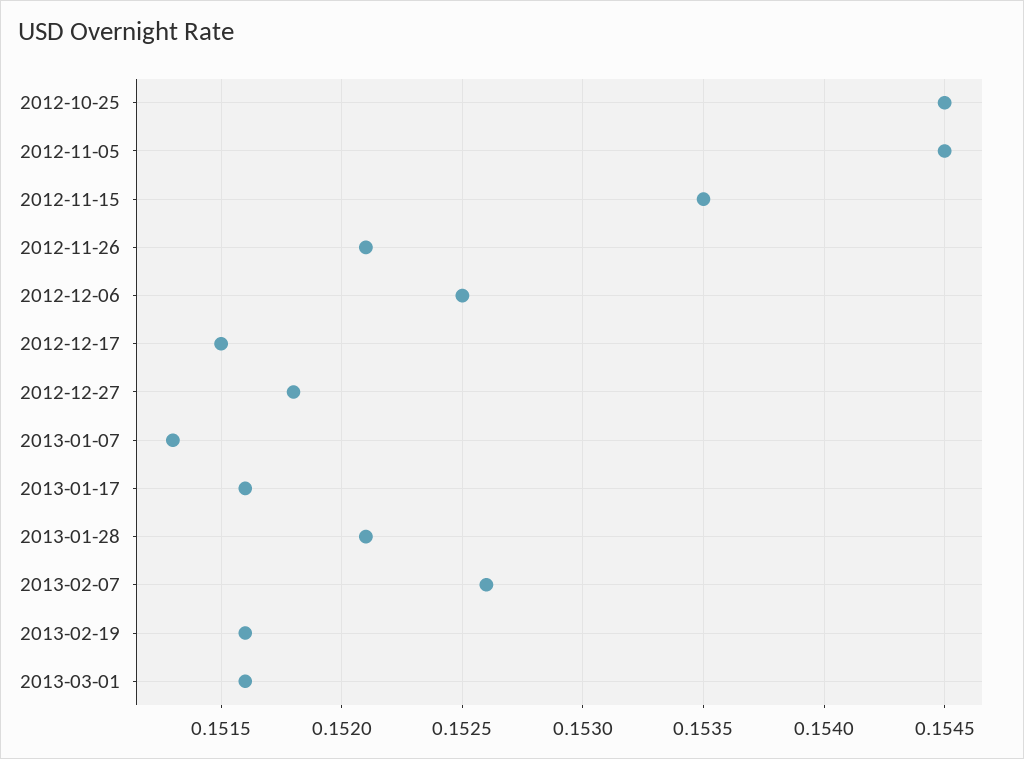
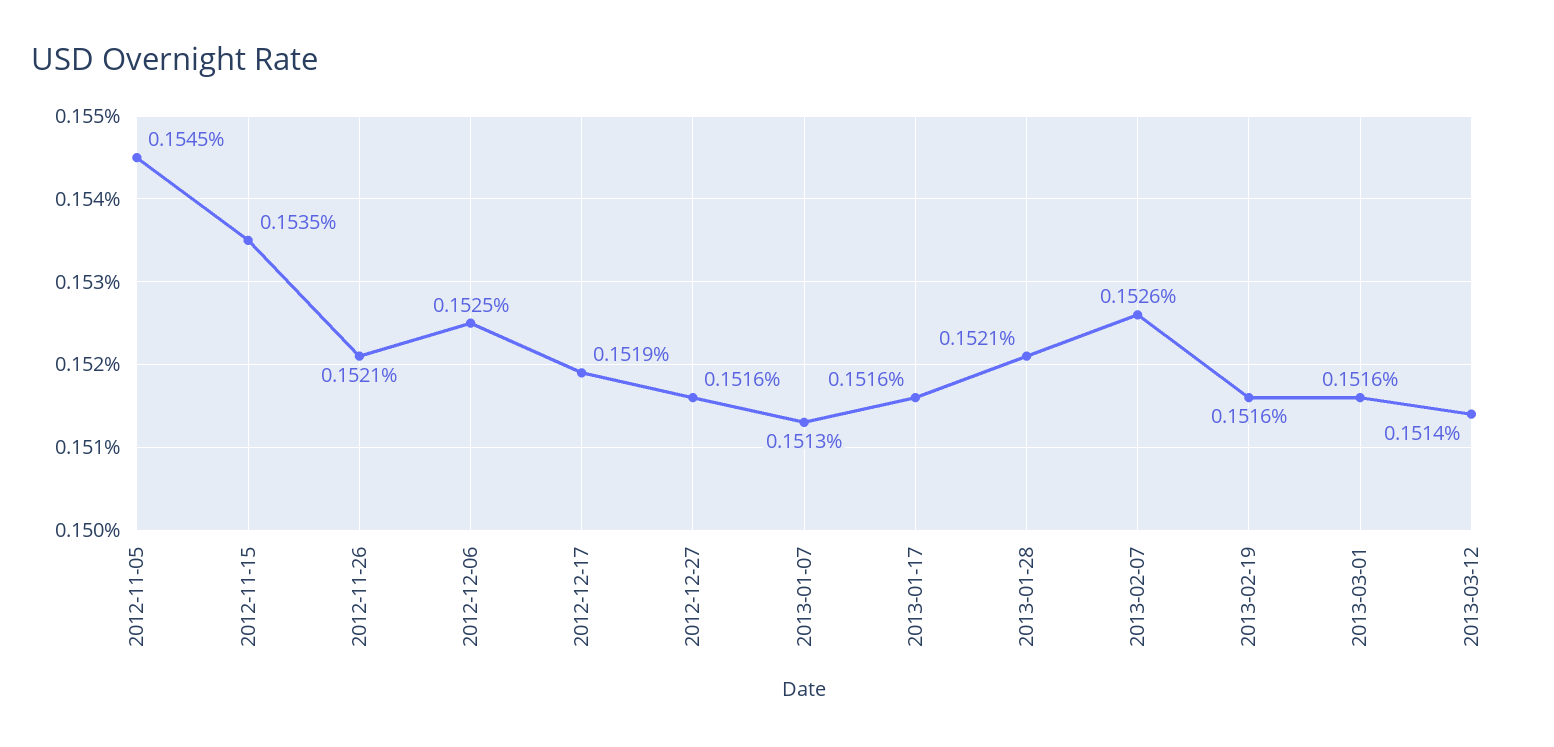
2012-10-25: 0.1545 -> none
2012-12-17: 0.1515 -> 0.1519
2012-12-27: 0.1518 -> 0.1516
2013-03-12: none -> 0.1514

